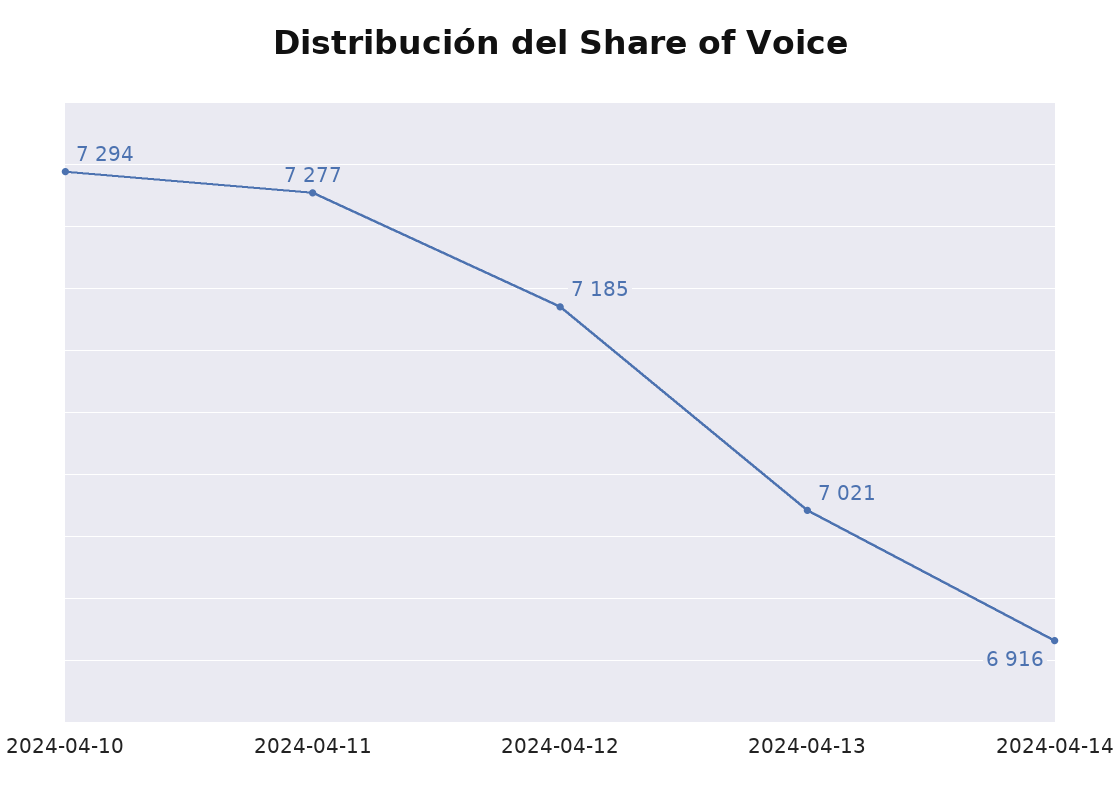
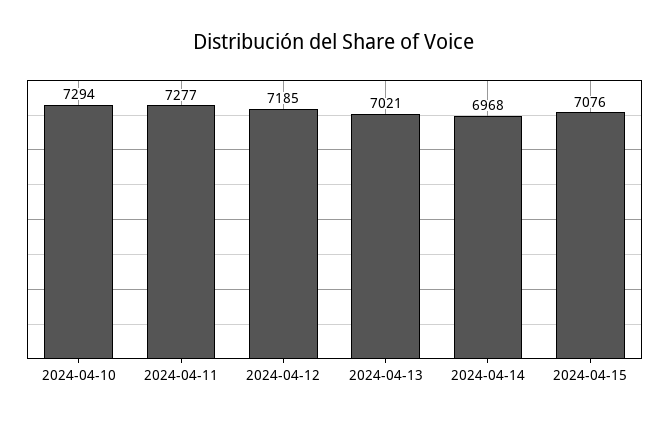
2024-04-14: 6916 -> 6968
2024-04-15: none -> 7076

